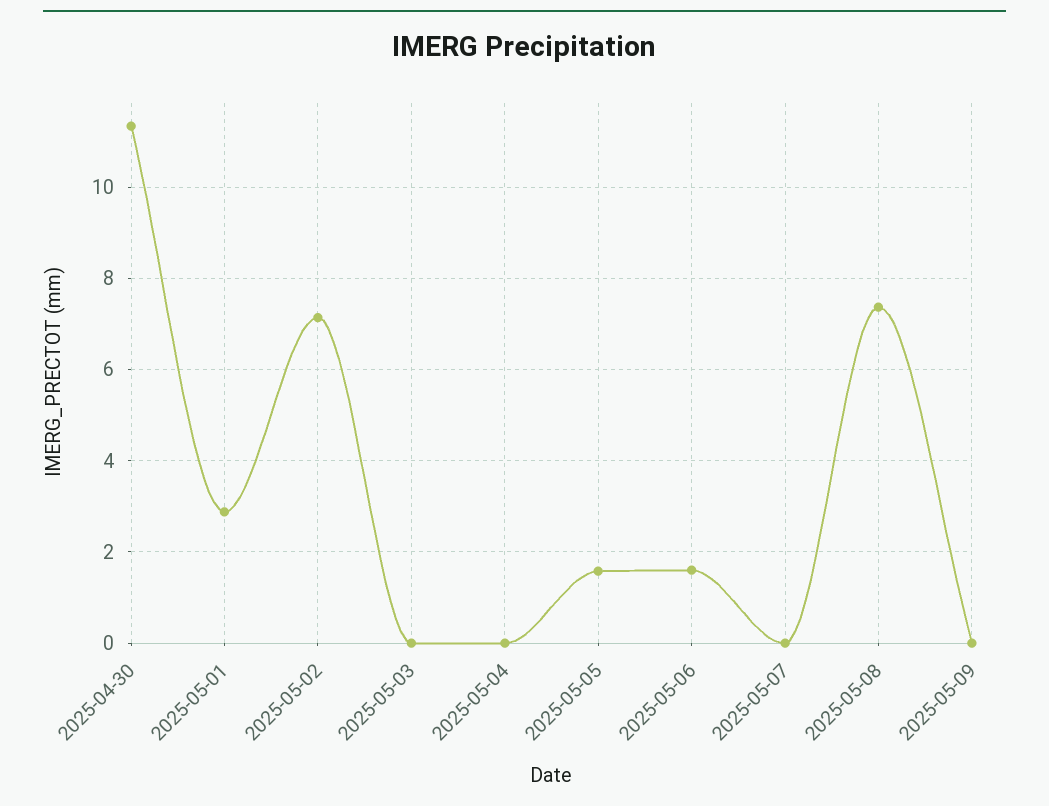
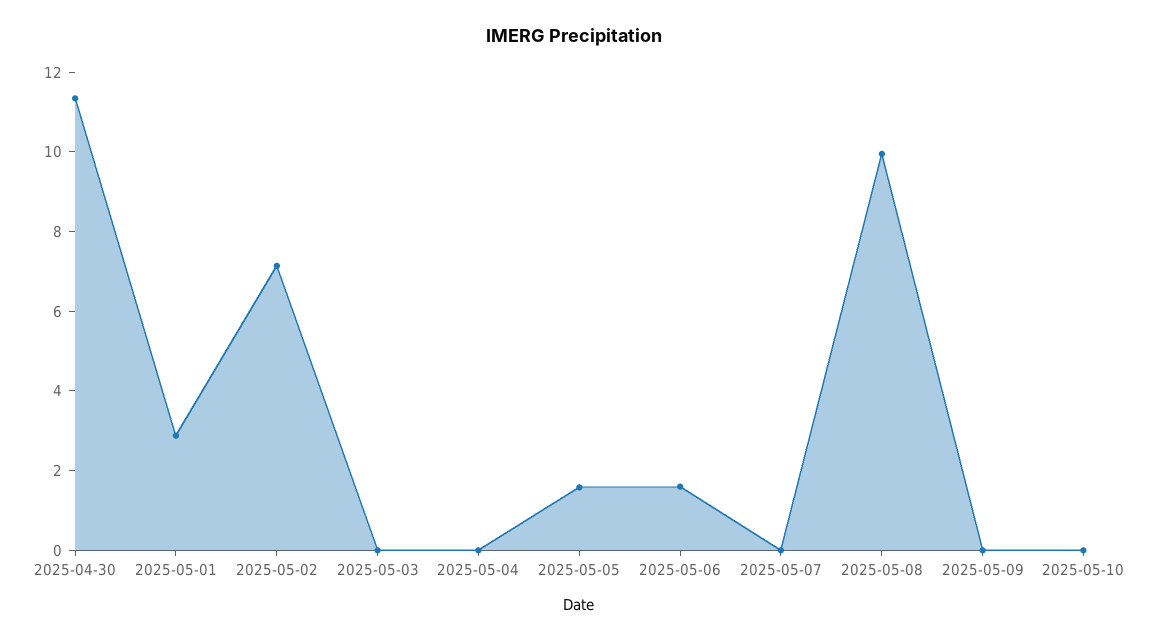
2025-05-08: 7.4 -> 10
2025-05-10: none -> 0

